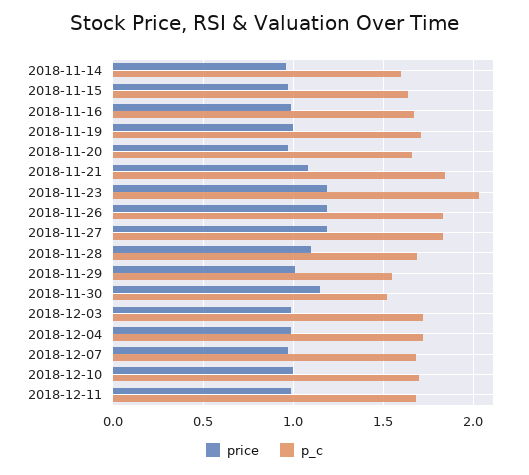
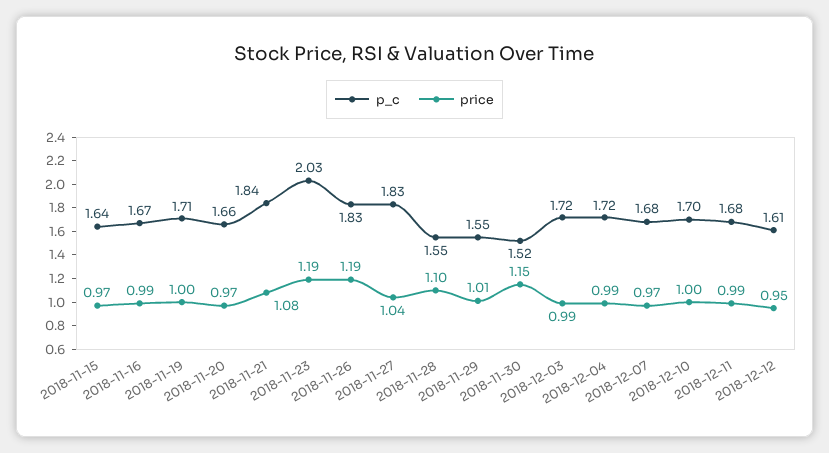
price, 2018-11-14: 0.95 -> none
p_c, 2018-11-14: 1.6 -> none
price, 2018-11-27: 1.2 -> 1.04
p_c, 2018-11-28: 1.7 -> 1.55
p_c, 2018-12-12: none -> 1.61
price, 2018-12-12: none -> 0.95

